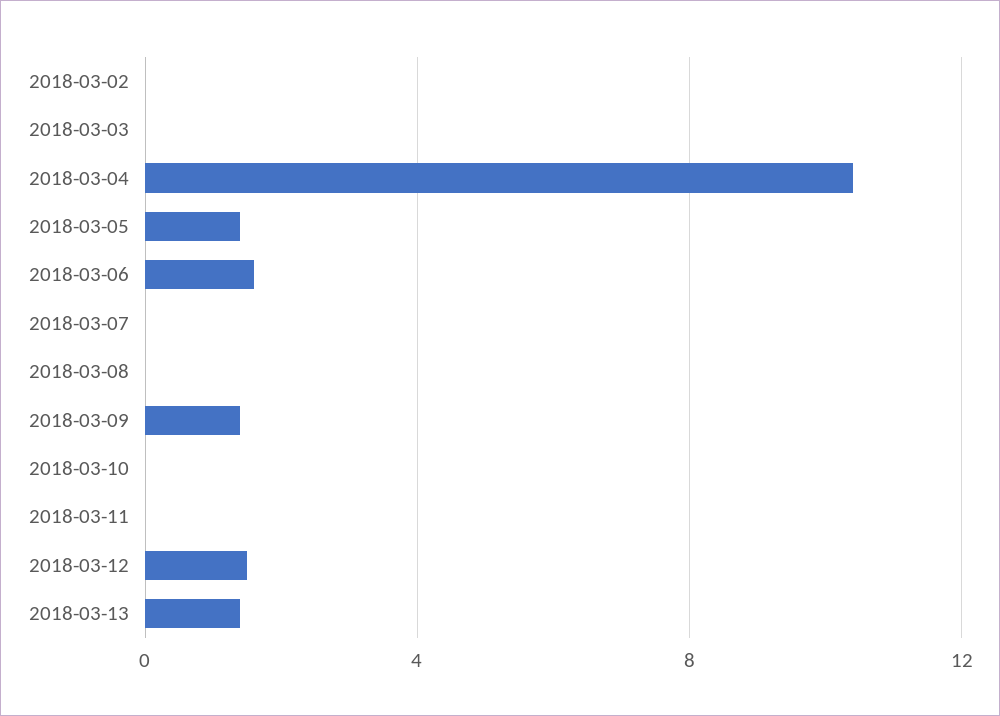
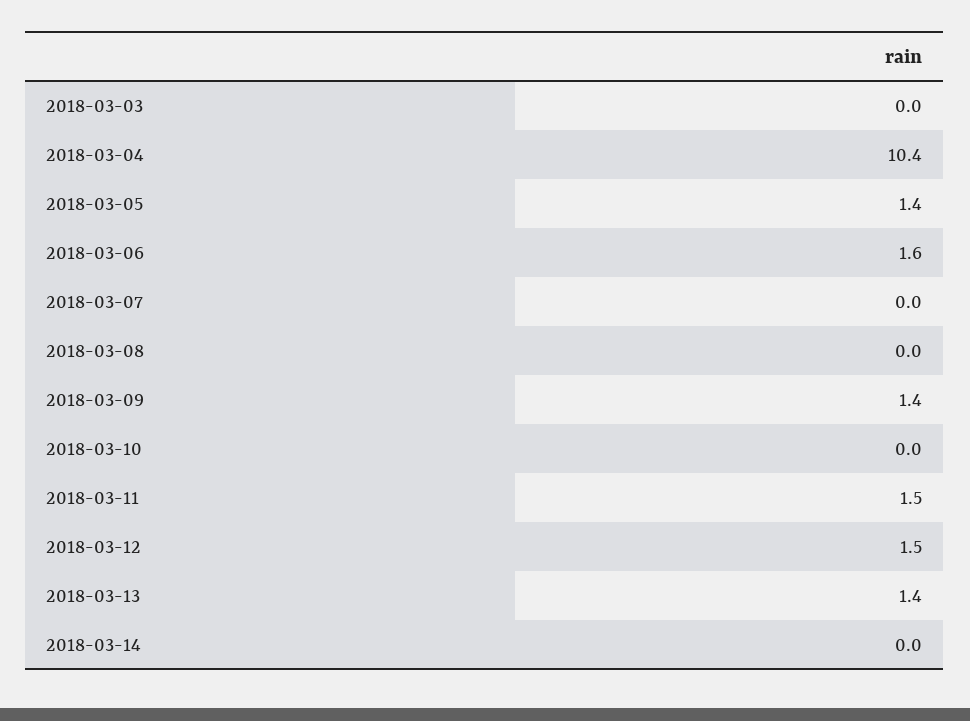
2018-03-02: 0 -> none
2018-03-11: 0 -> 1.5
2018-03-14: none -> 0

